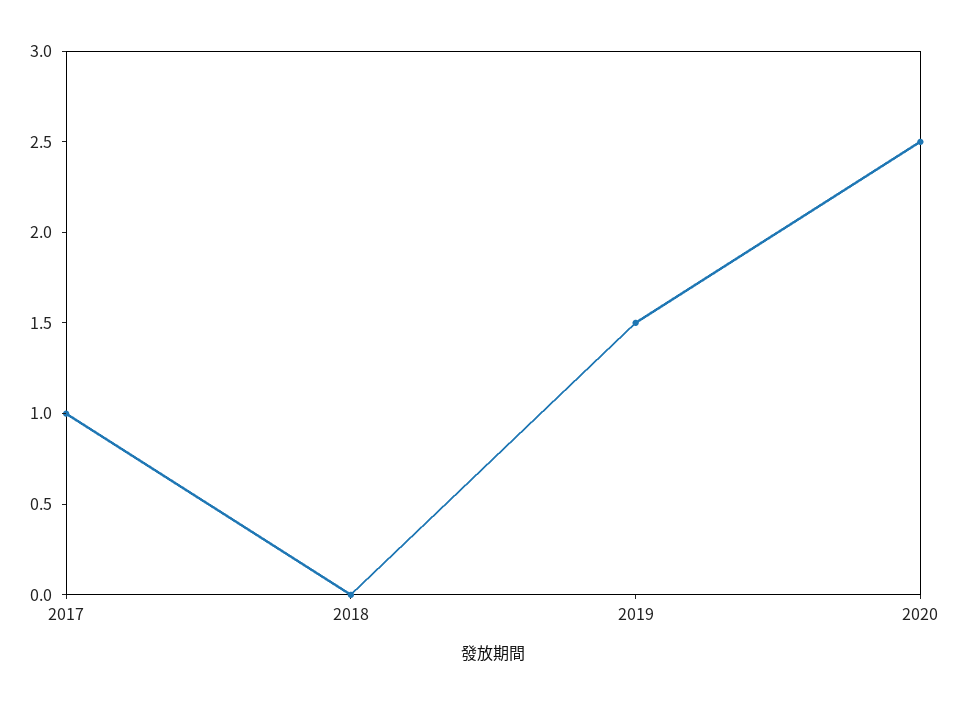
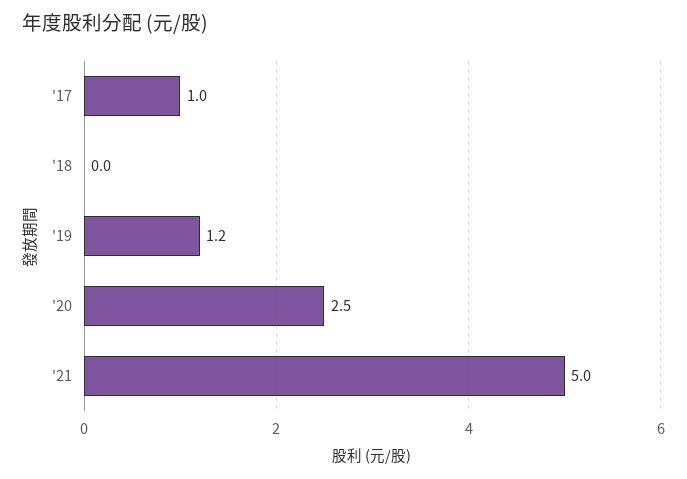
2019: 1.5 -> 1.2
'21: none -> 5

